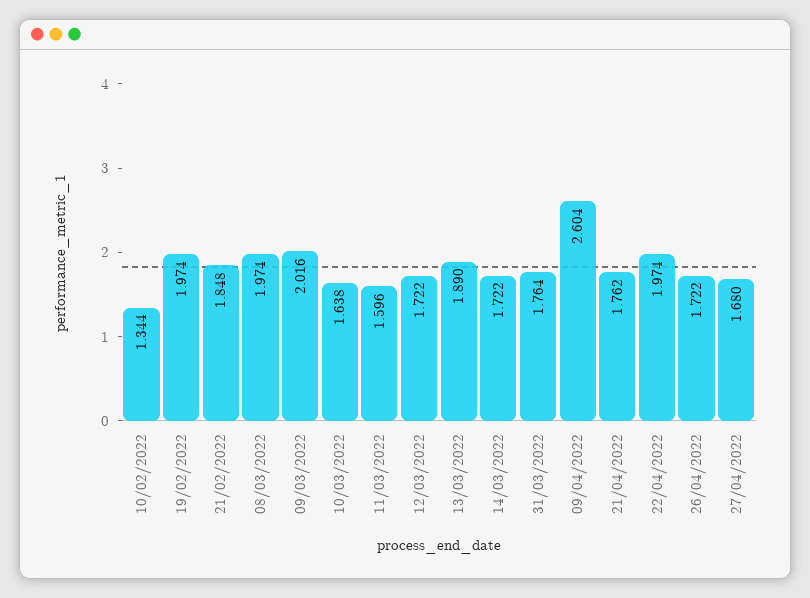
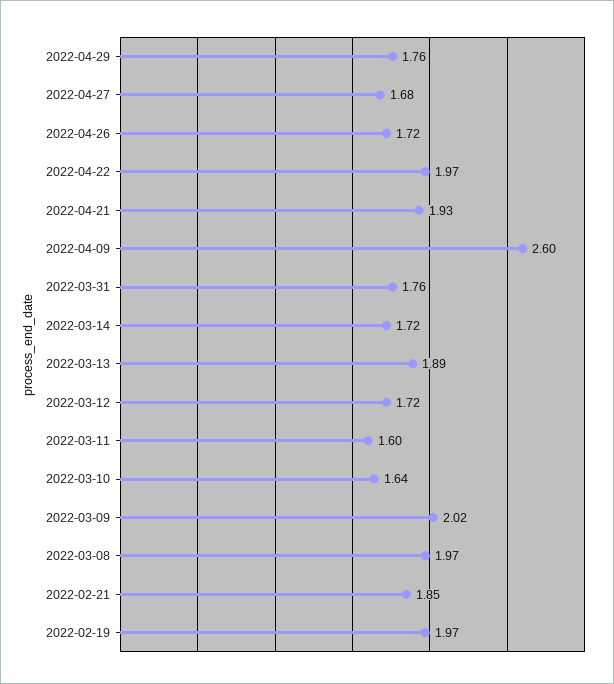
10/02/2022: 1.344 -> none
21/04/2022: 1.762 -> 1.93
2022-04-29: none -> 1.76

